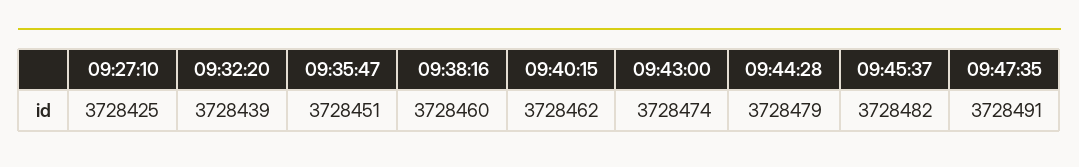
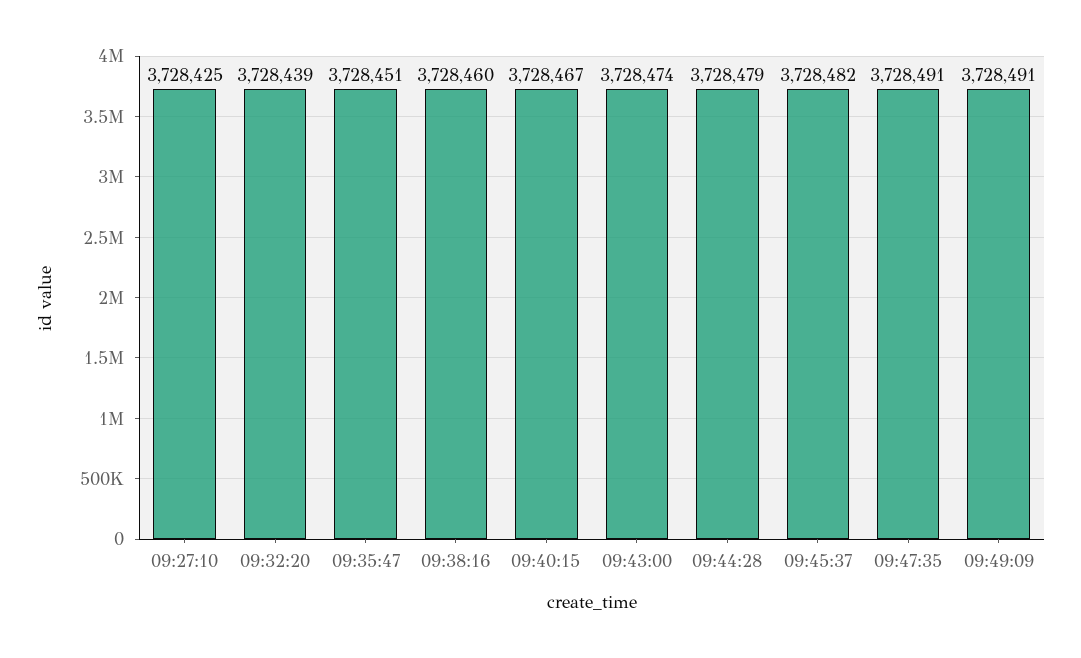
09:40:15: 3728462 -> 3728467
09:49:09: none -> 3728491

